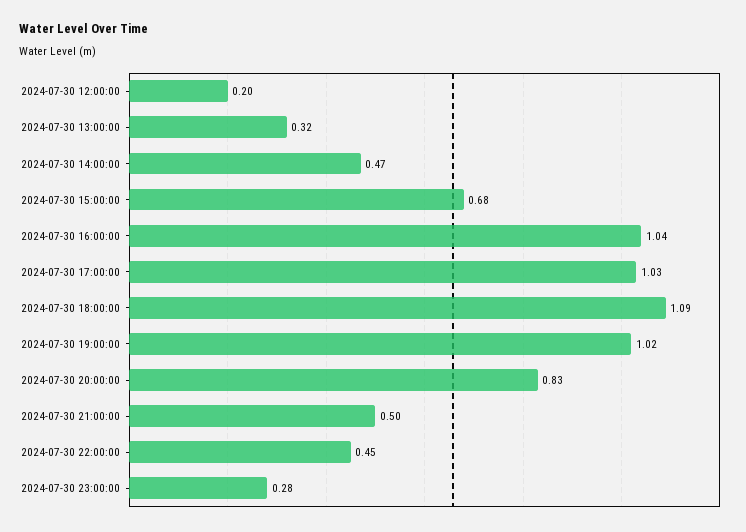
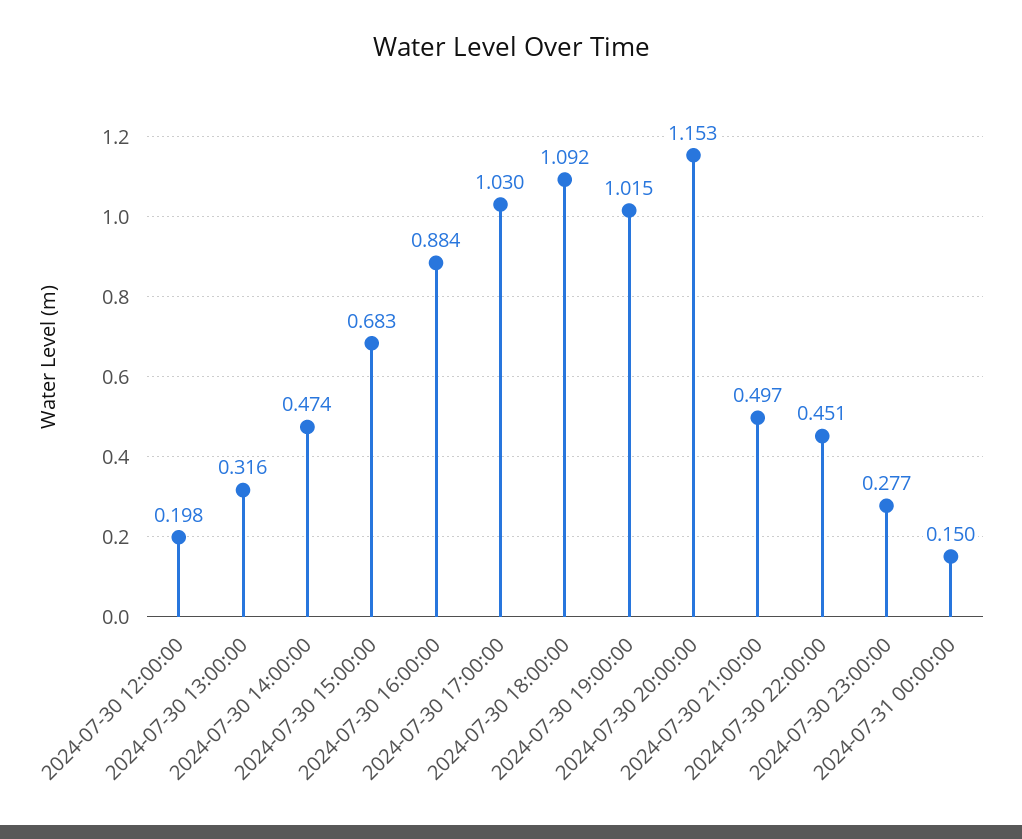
2024-07-30 16:00:00: 1.04 -> 0.884
2024-07-30 20:00:00: 0.83 -> 1.153
2024-07-31 00:00:00: none -> 0.15

